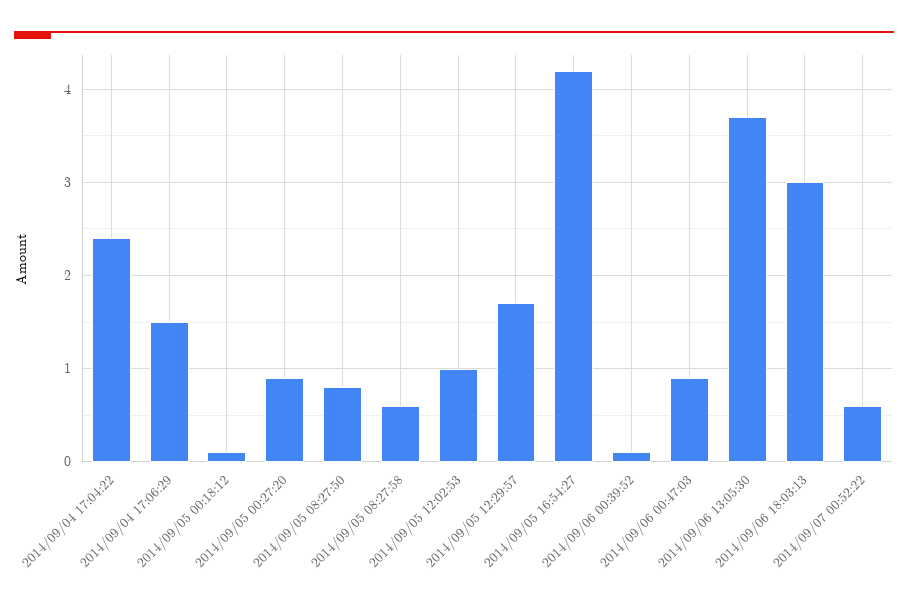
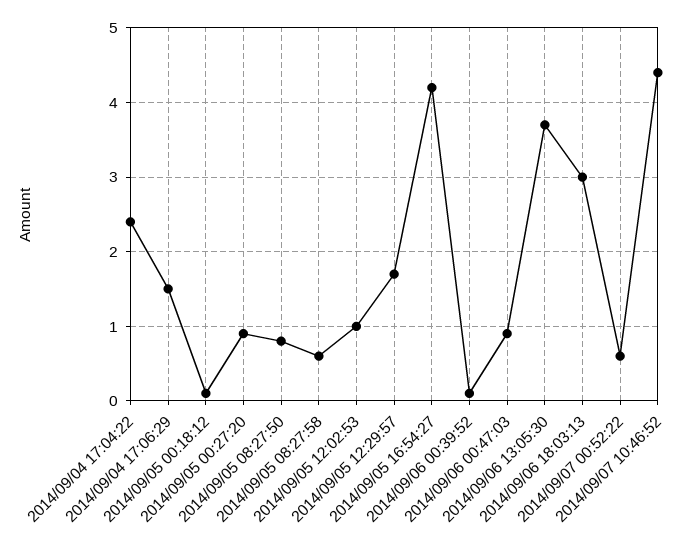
2014/09/07 10:46:52: none -> 4.4

